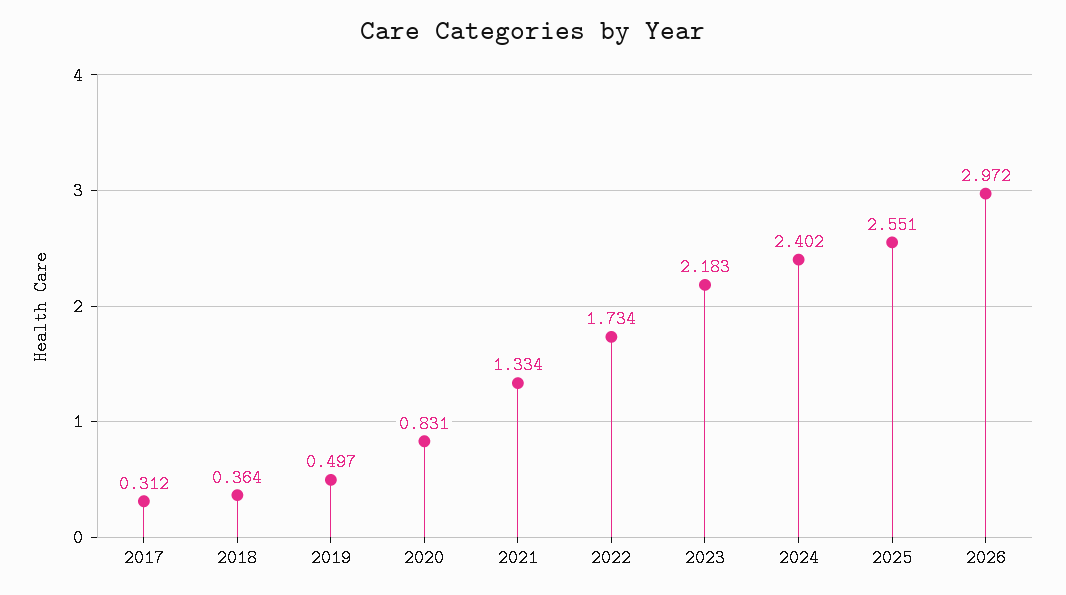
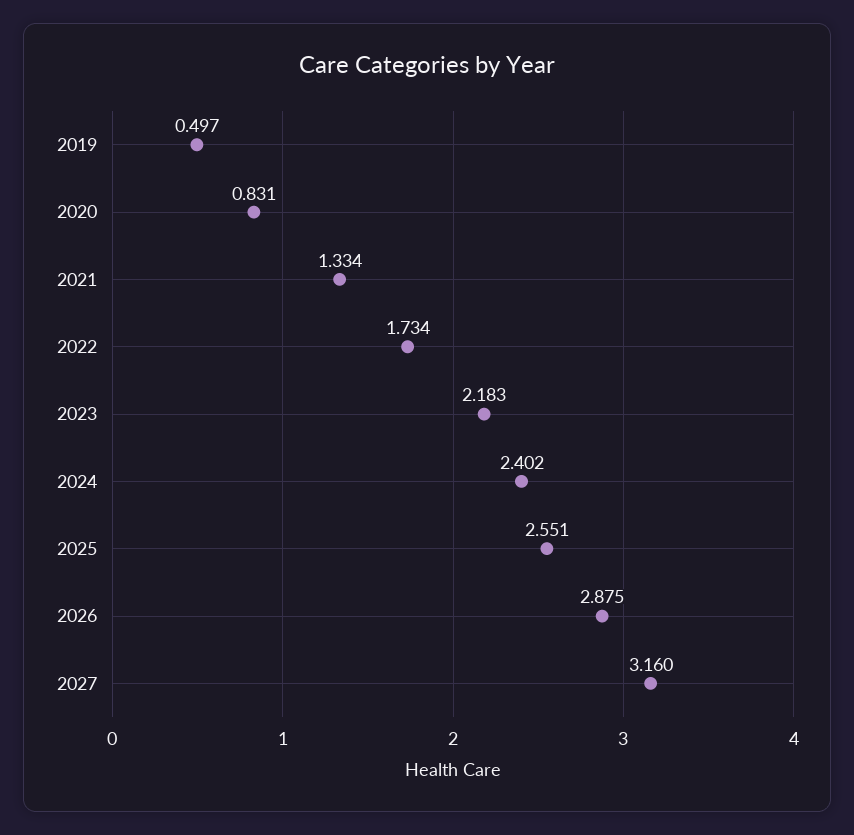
2017: 0.312 -> none
2018: 0.364 -> none
2026: 2.972 -> 2.875
2027: none -> 3.16

